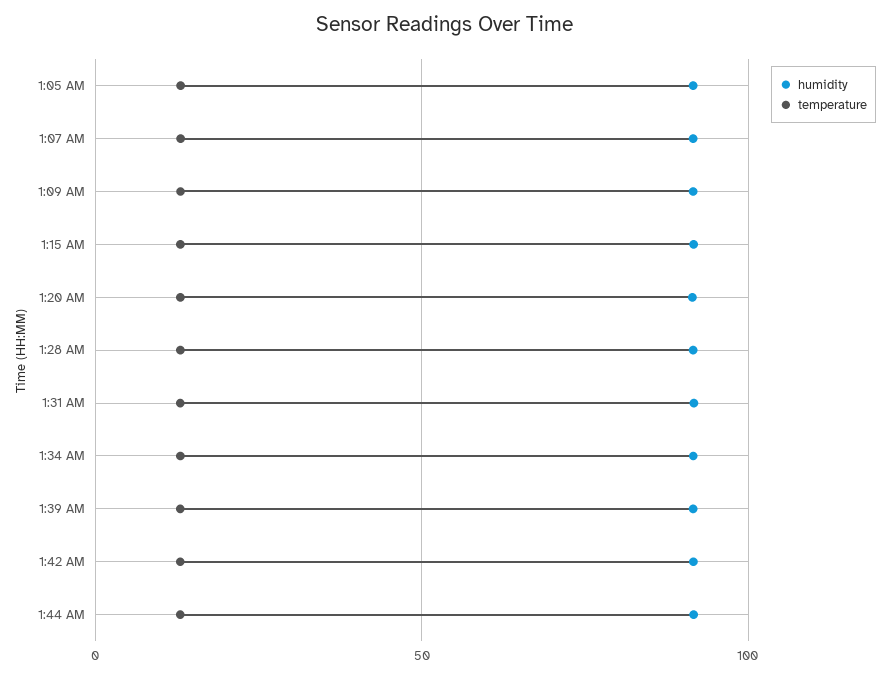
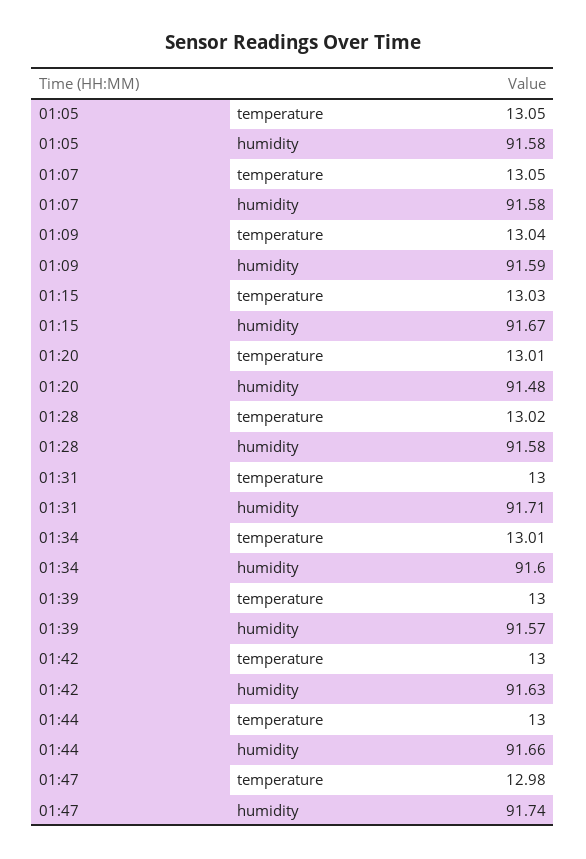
temperature, 01:47: none -> 12.98
humidity, 01:47: none -> 91.74

